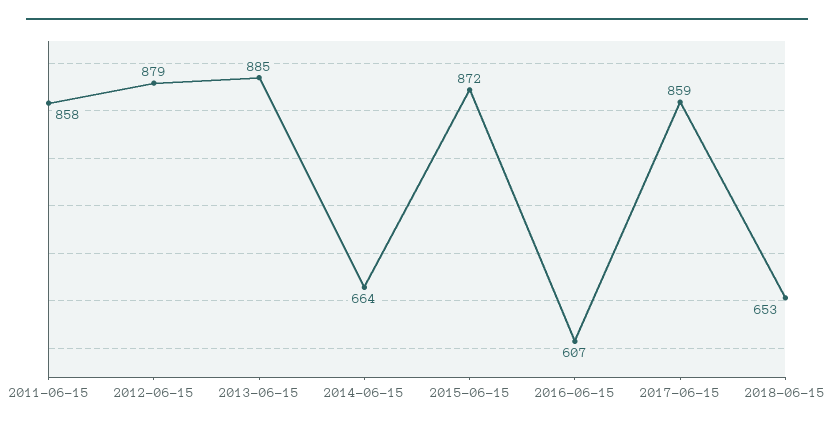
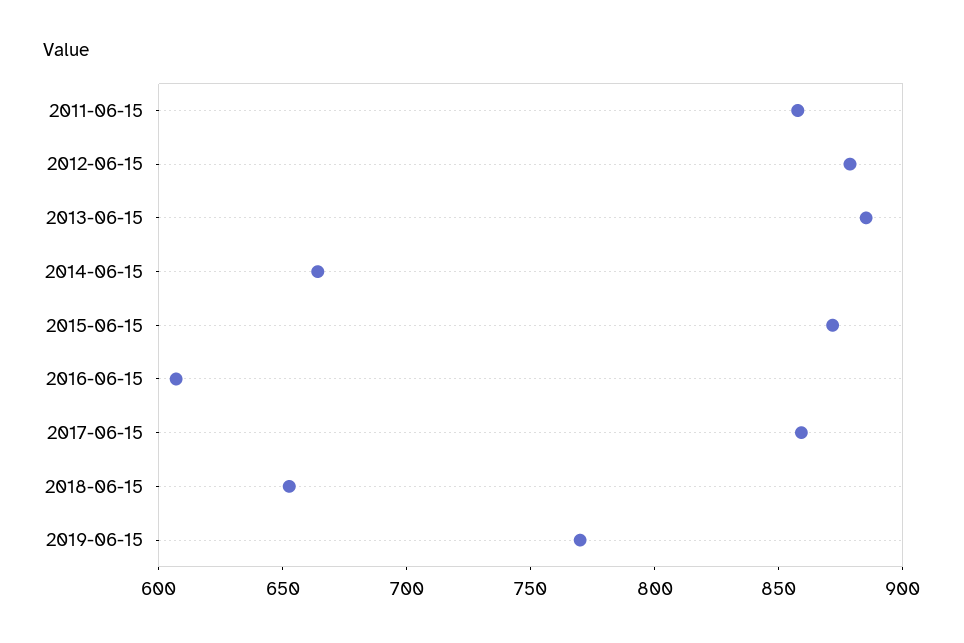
2019-06-15: none -> 770

